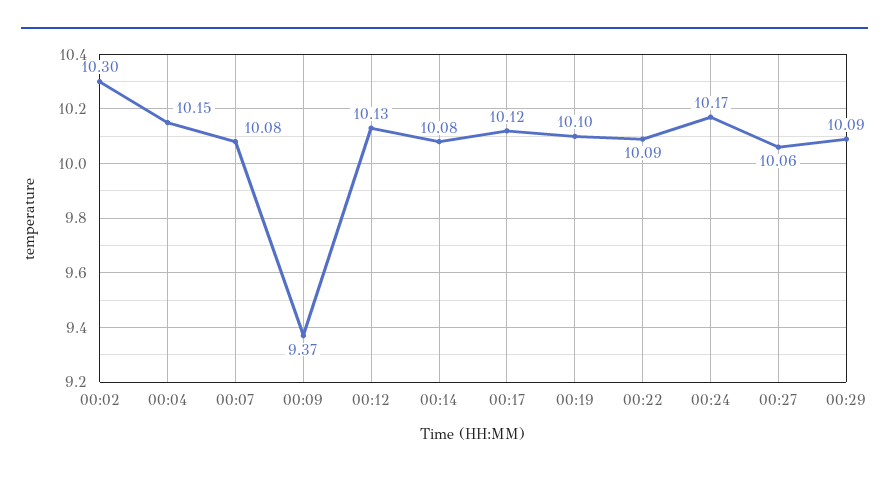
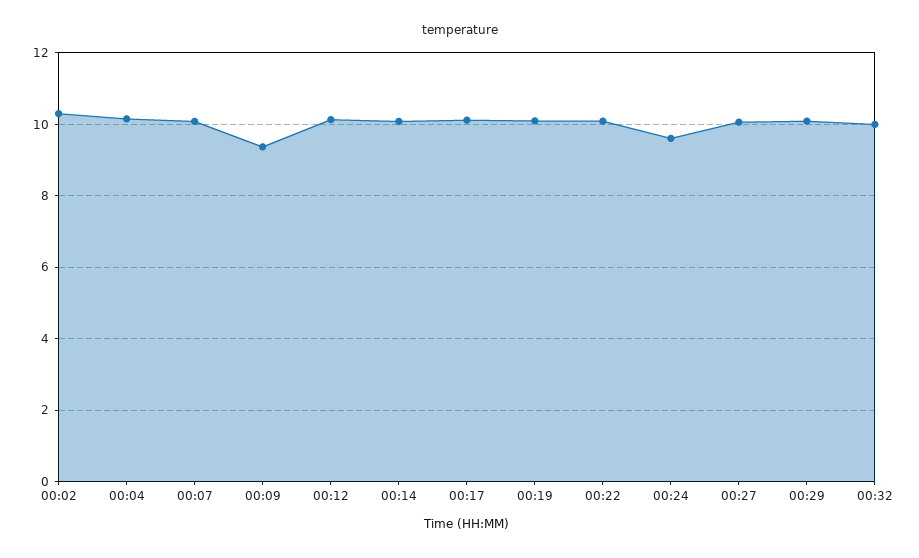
00:24: 10.17 -> 9.6
00:32: none -> 10

